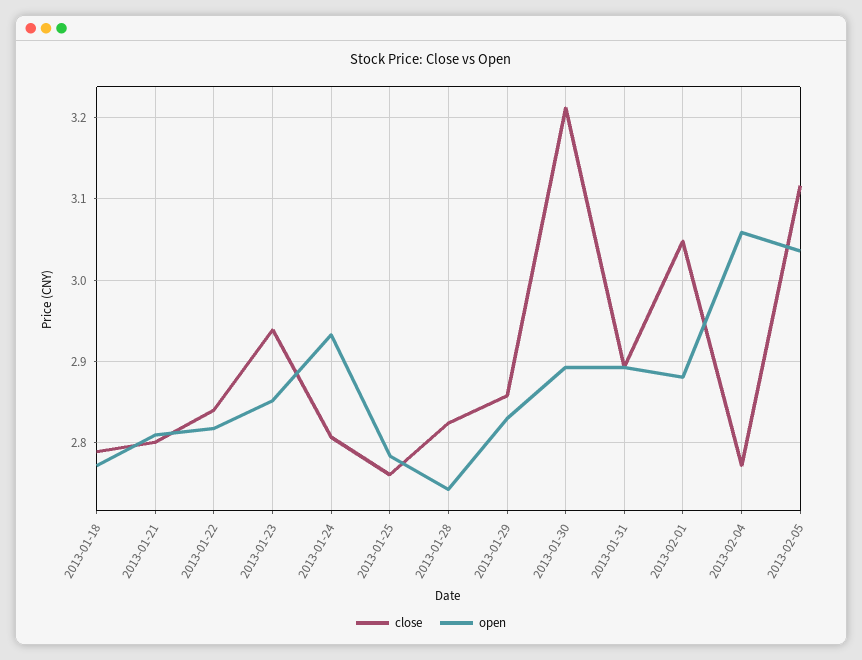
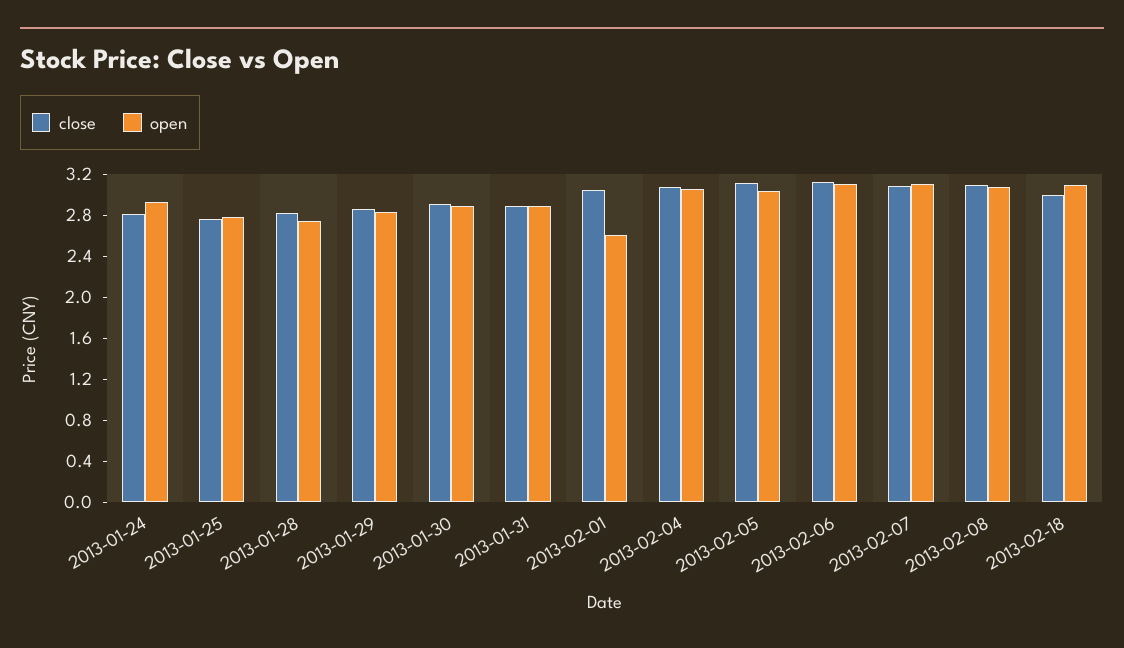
close, 2013-01-18: 2.79 -> none
open, 2013-01-18: 2.77 -> none
close, 2013-01-21: 2.8 -> none
open, 2013-01-21: 2.81 -> none
close, 2013-01-22: 2.84 -> none
open, 2013-01-22: 2.82 -> none
close, 2013-01-23: 2.94 -> none
open, 2013-01-23: 2.85 -> none
close, 2013-01-30: 3.21 -> 2.9
open, 2013-02-01: 2.88 -> 2.6
close, 2013-02-04: 2.77 -> 3.1
close, 2013-02-06: none -> 3.1
open, 2013-02-06: none -> 3.1
close, 2013-02-07: none -> 3.1
open, 2013-02-07: none -> 3.1
close, 2013-02-08: none -> 3.1
open, 2013-02-08: none -> 3.1
close, 2013-02-18: none -> 3
open, 2013-02-18: none -> 3.1

